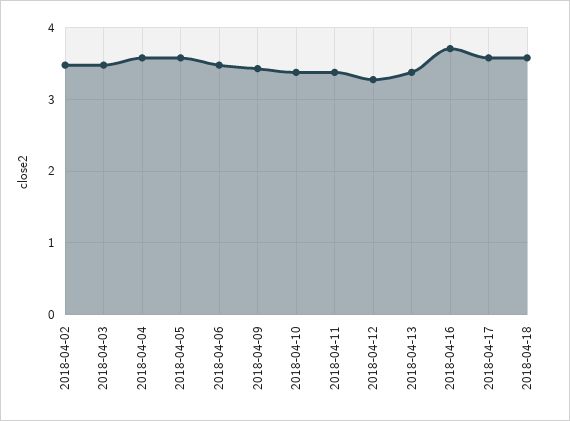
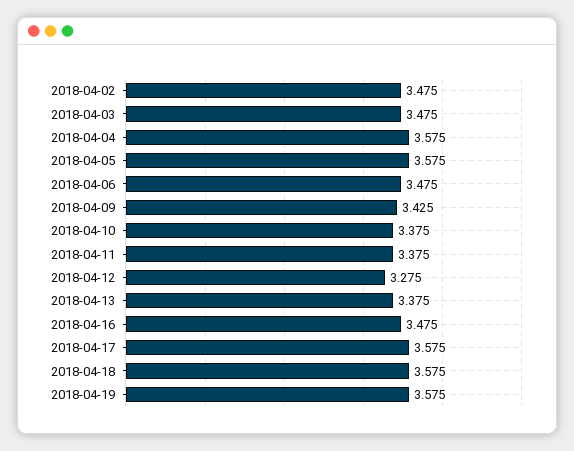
2018-04-16: 3.7 -> 3.475
2018-04-19: none -> 3.575

